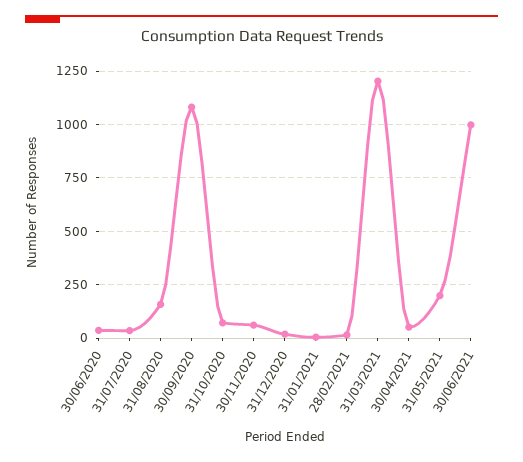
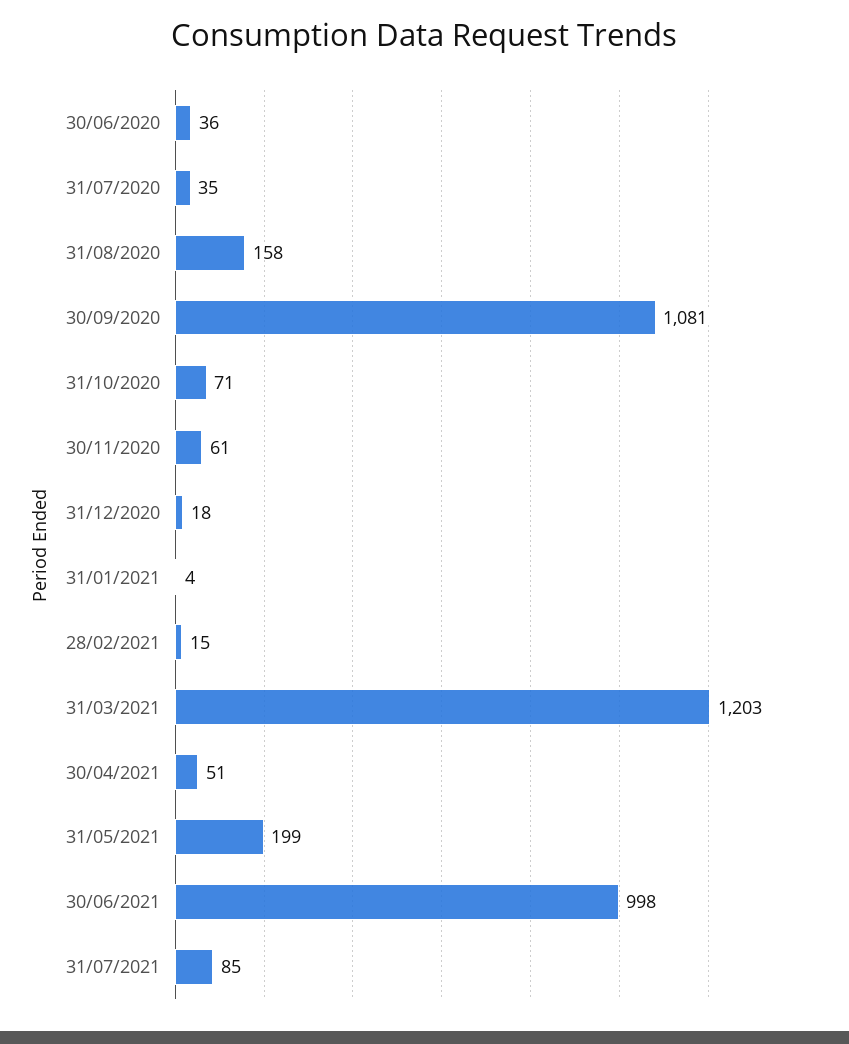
31/07/2021: none -> 85

